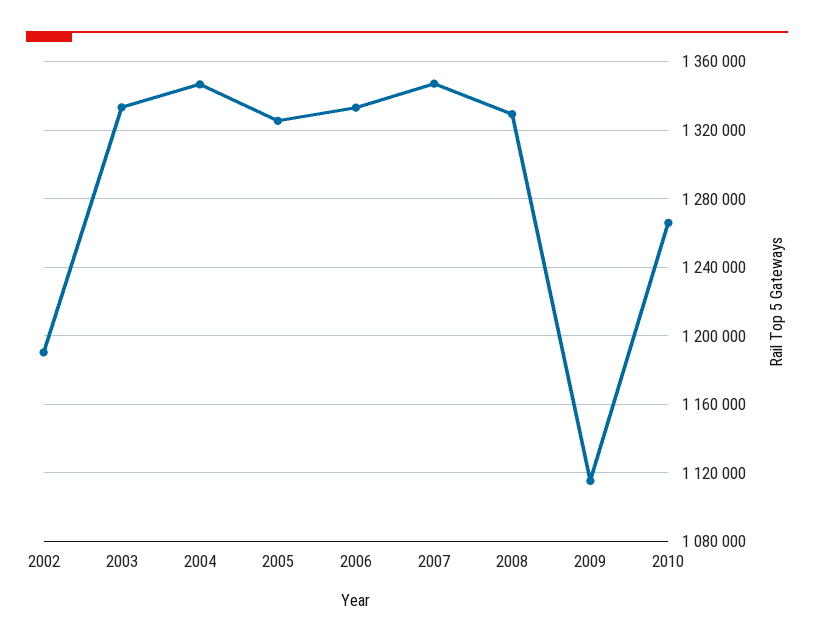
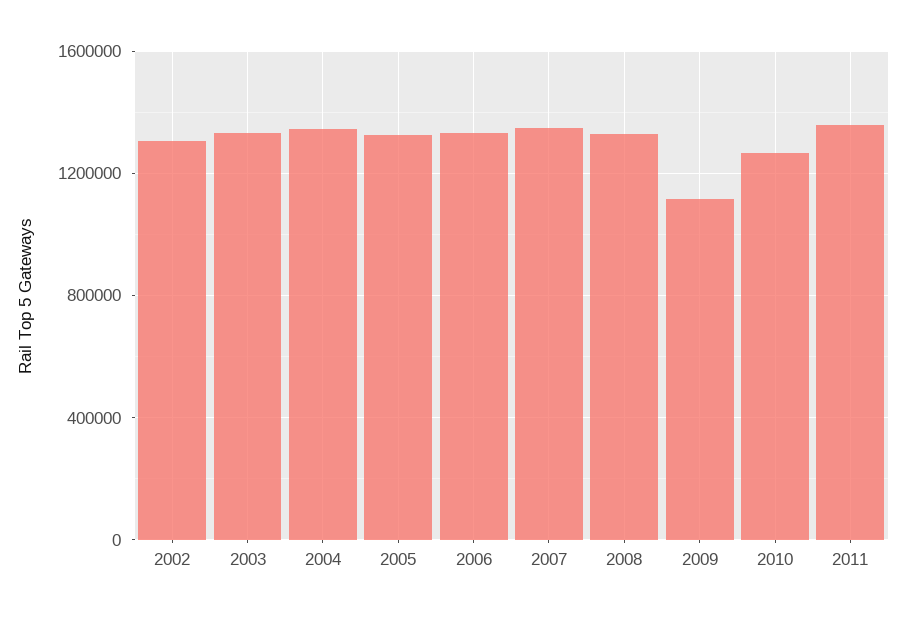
2002: 1190000 -> 1300000
2011: none -> 1350000

